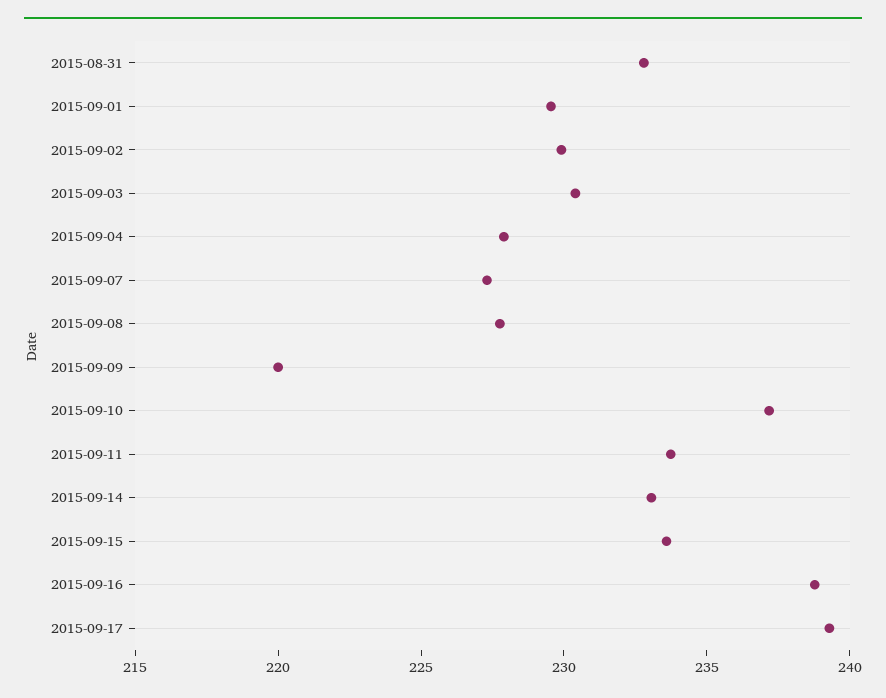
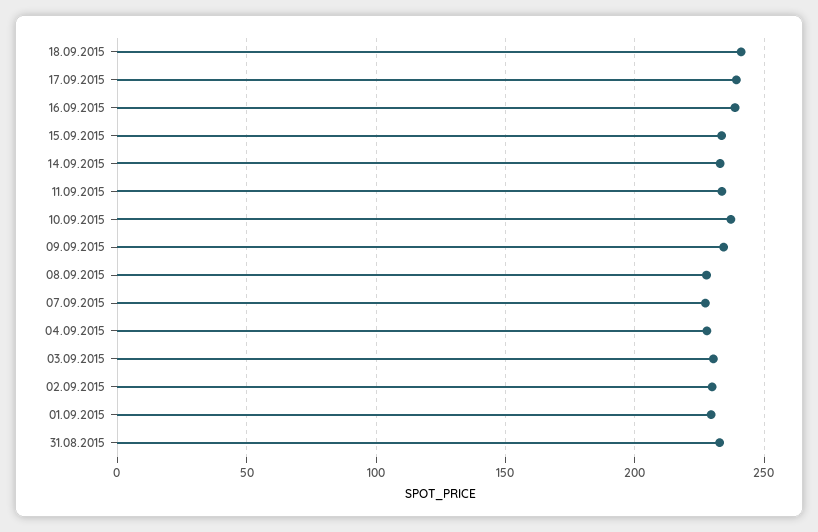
2015-09-09: 220 -> 235
18.09.2015: none -> 240

